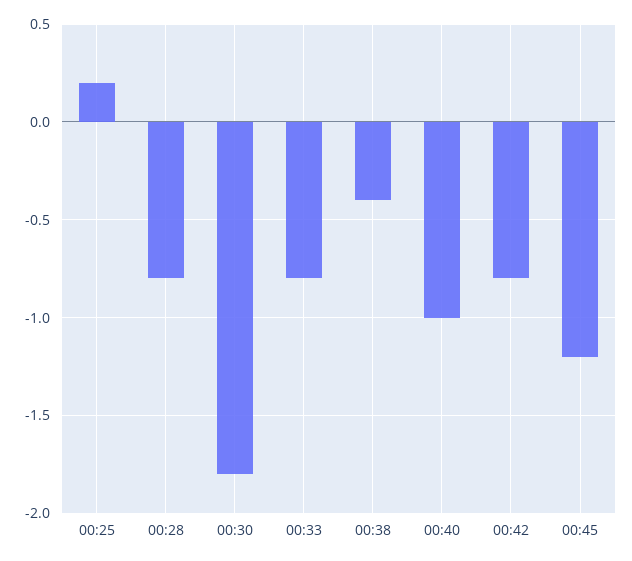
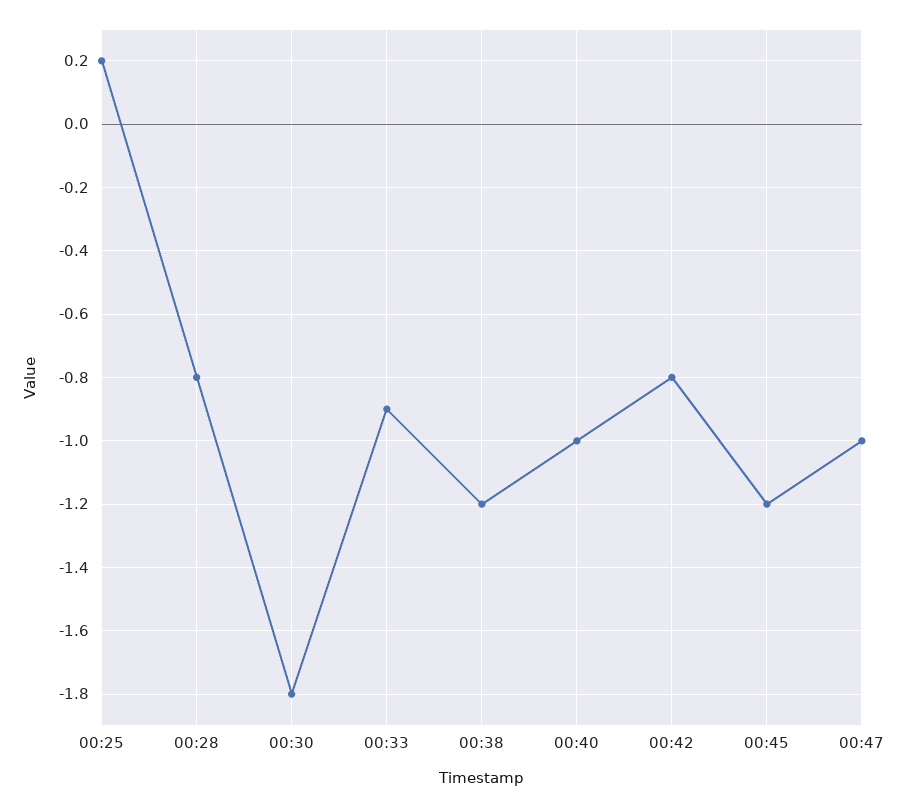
00:33: -0.8 -> -0.9
00:38: -0.4 -> -1.2
00:47: none -> -1

